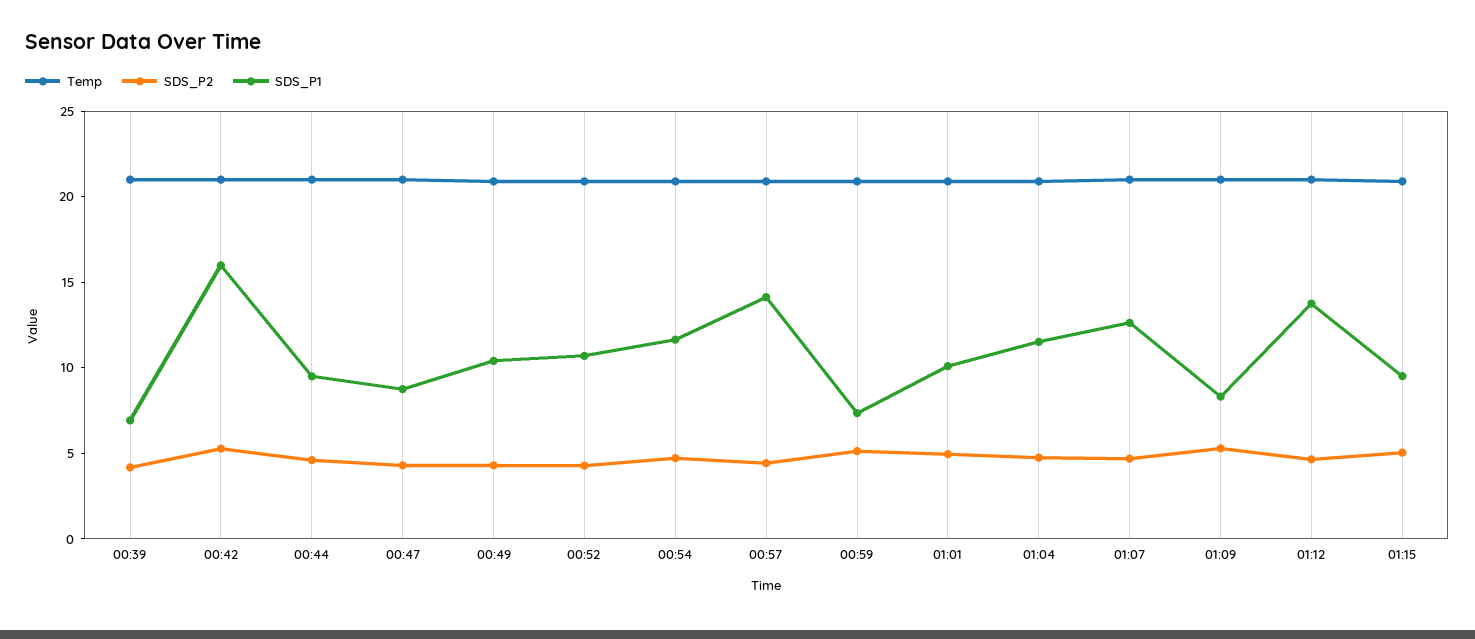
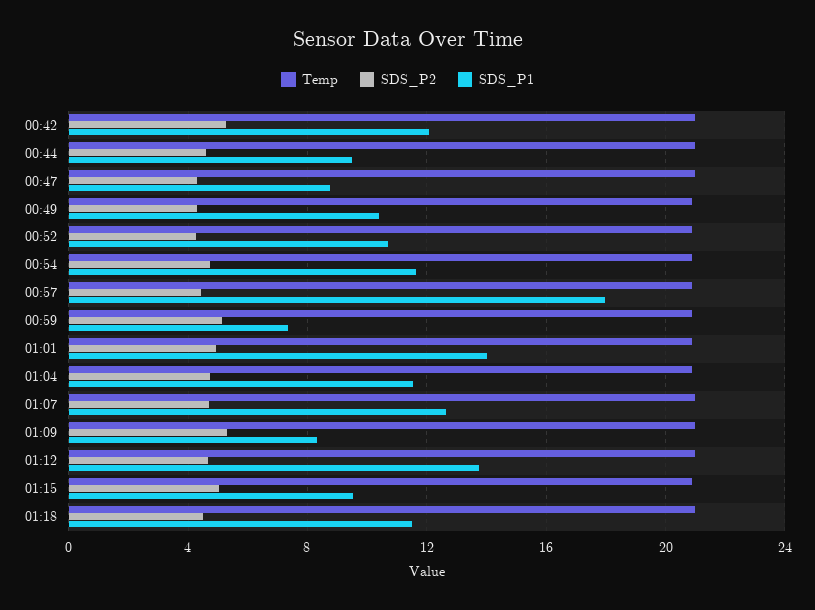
Temp, 00:39: 21 -> none
SDS_P2, 00:39: 4 -> none
SDS_P1, 00:39: 7 -> none
SDS_P1, 00:42: 16 -> 12
SDS_P1, 00:57: 14 -> 18
SDS_P1, 01:01: 10 -> 14
Temp, 01:18: none -> 21
SDS_P2, 01:18: none -> 4.5
SDS_P1, 01:18: none -> 11.5

